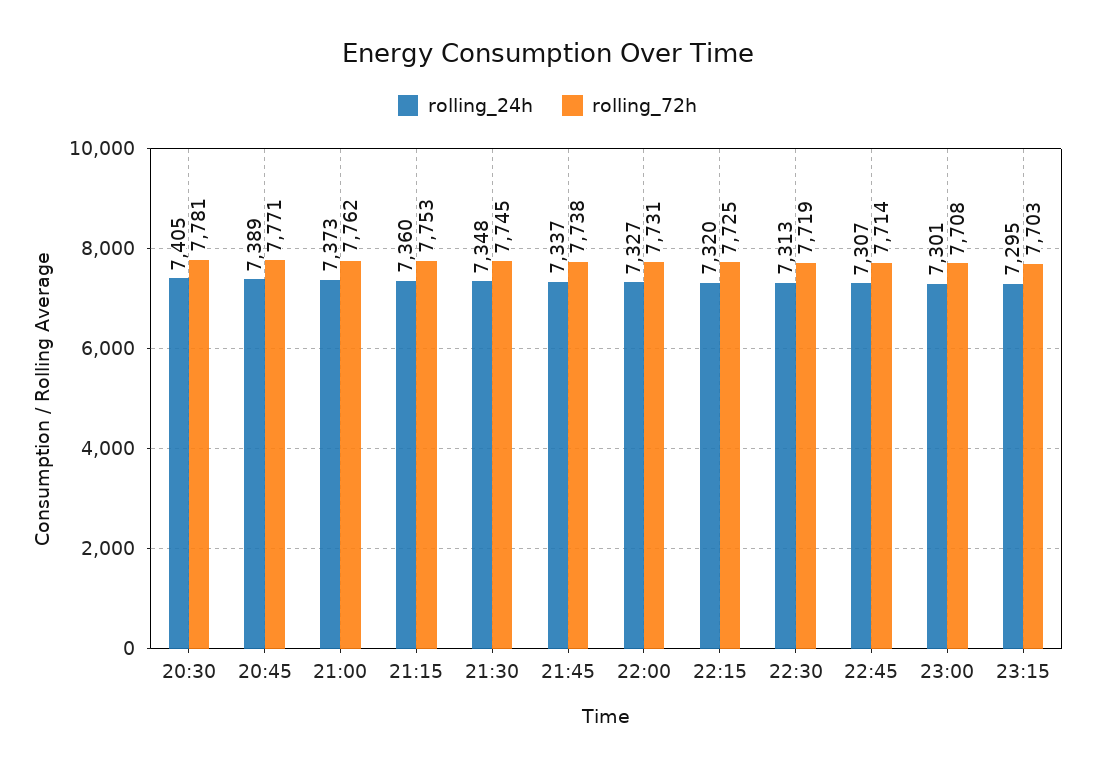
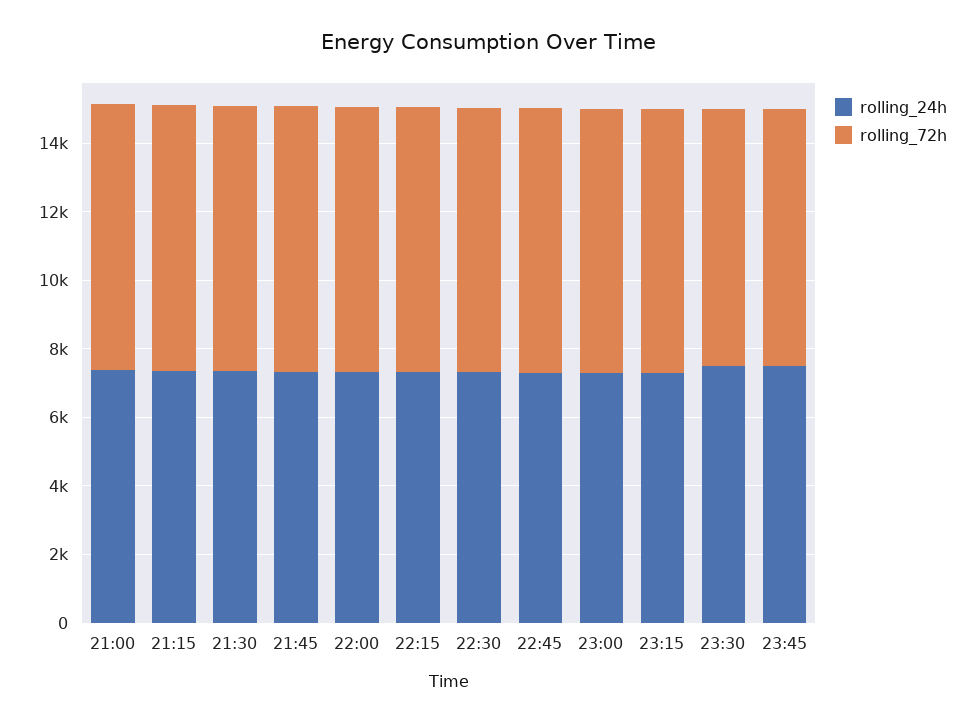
rolling_24h, 20:30: 7405 -> none
rolling_72h, 20:30: 7781 -> none
rolling_24h, 20:45: 7389 -> none
rolling_72h, 20:45: 7771 -> none
rolling_24h, 23:30: none -> 7500
rolling_72h, 23:30: none -> 7500
rolling_24h, 23:45: none -> 7500
rolling_72h, 23:45: none -> 7500

